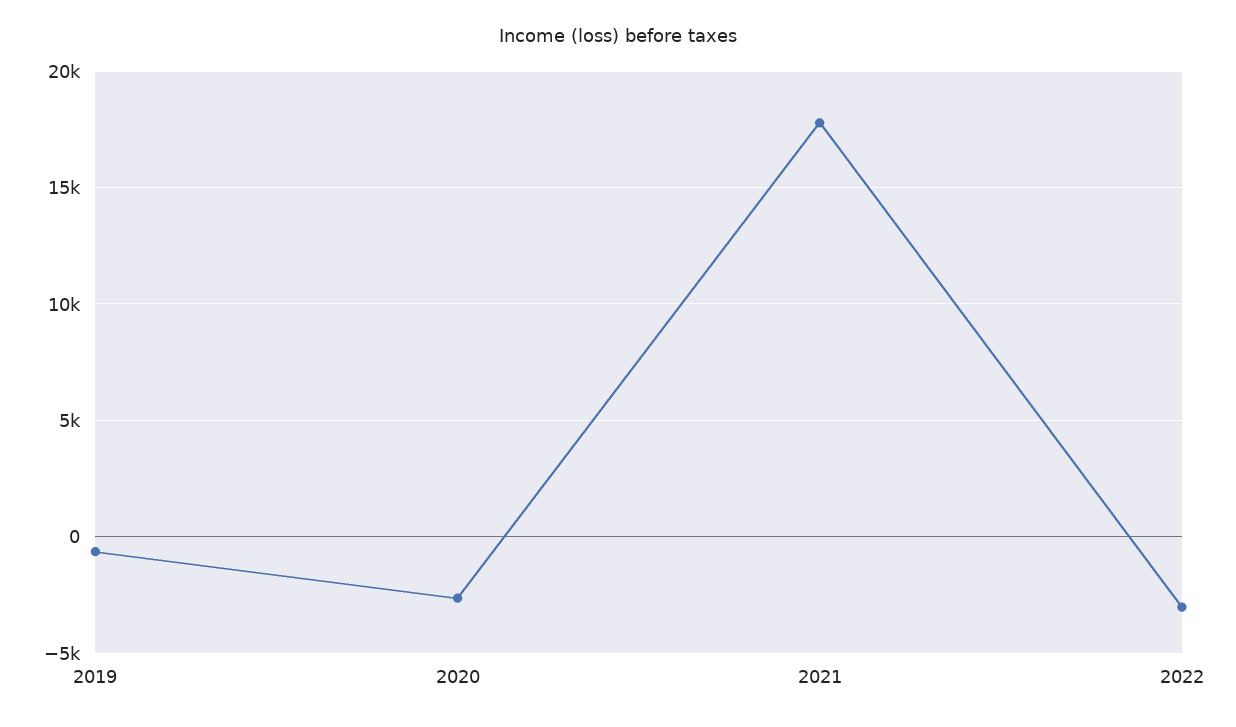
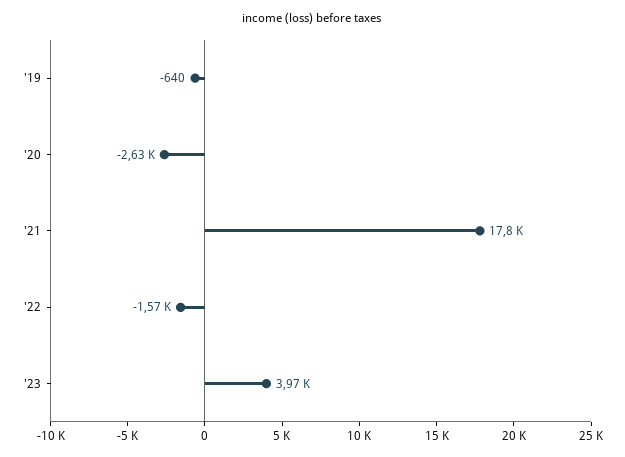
2022: -3000 -> -1570
'23: none -> 3970

